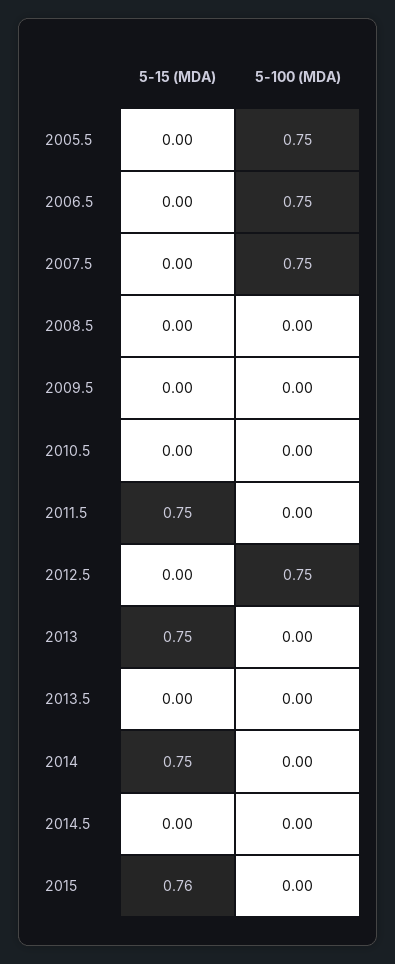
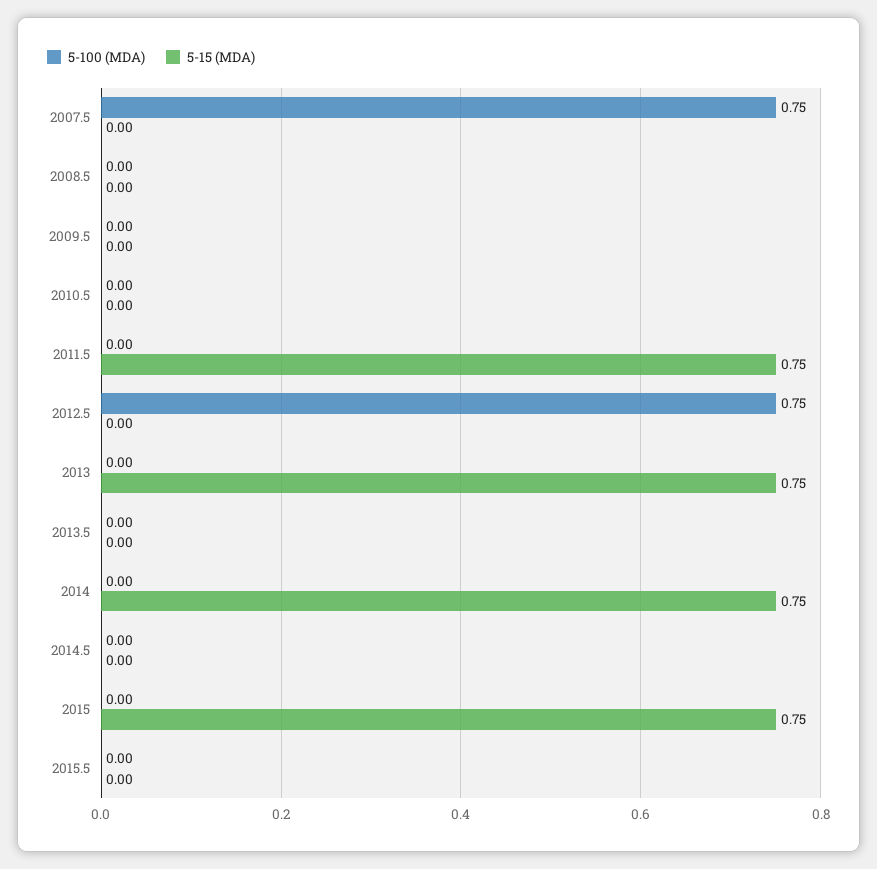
5-15 (MDA), 2005.5: 0 -> none
5-100 (MDA), 2005.5: 0.75 -> none
5-15 (MDA), 2006.5: 0 -> none
5-100 (MDA), 2006.5: 0.75 -> none
5-15 (MDA), 2015: 0.76 -> 0.75
5-100 (MDA), 2015.5: none -> 0
5-15 (MDA), 2015.5: none -> 0

